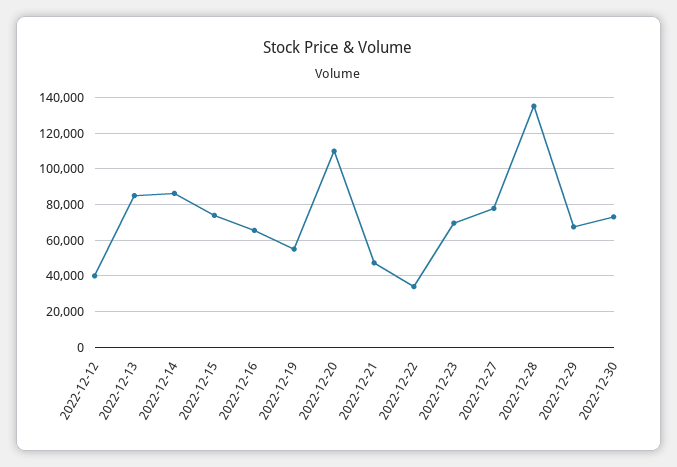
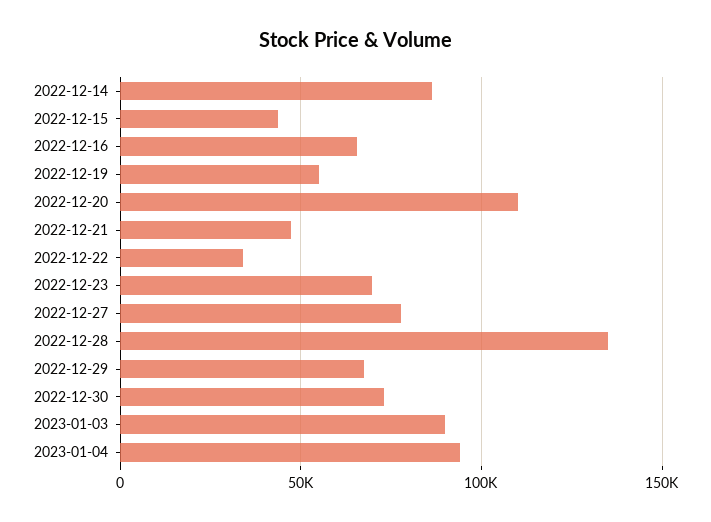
2022-12-12: 40000 -> none
2022-12-13: 85000 -> none
2022-12-15: 75000 -> 45000
2023-01-03: none -> 90000
2023-01-04: none -> 95000

